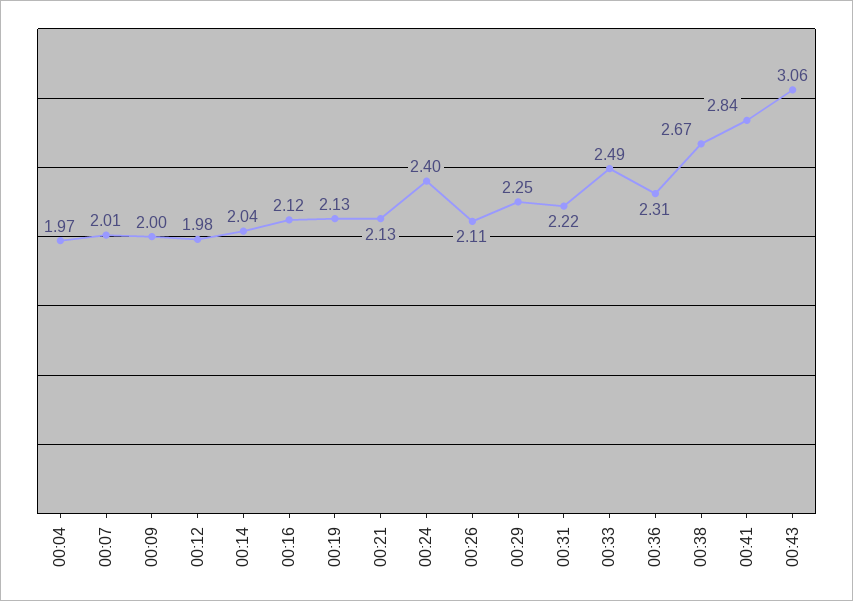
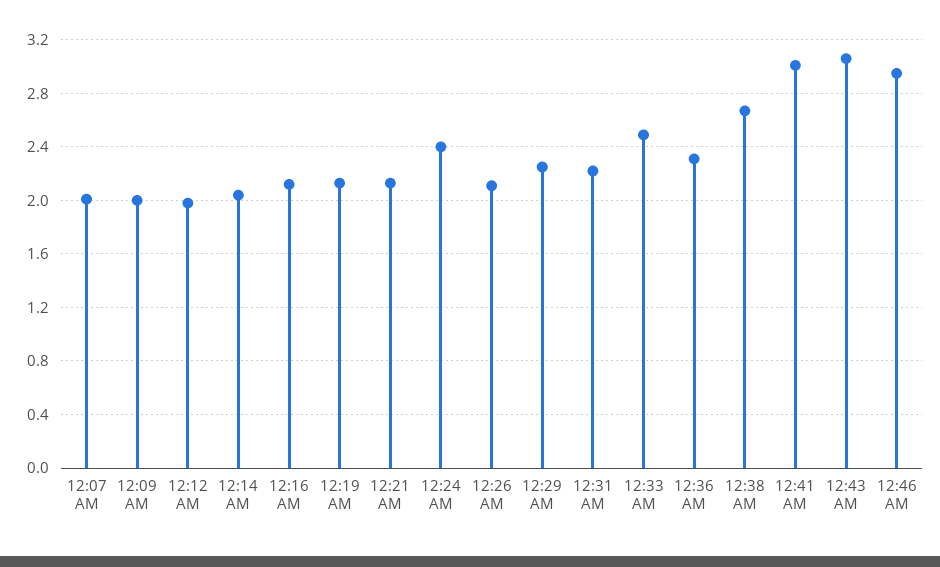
00:04: 1.97 -> none
00:41: 2.84 -> 3
12:46 AM: none -> 2.95

